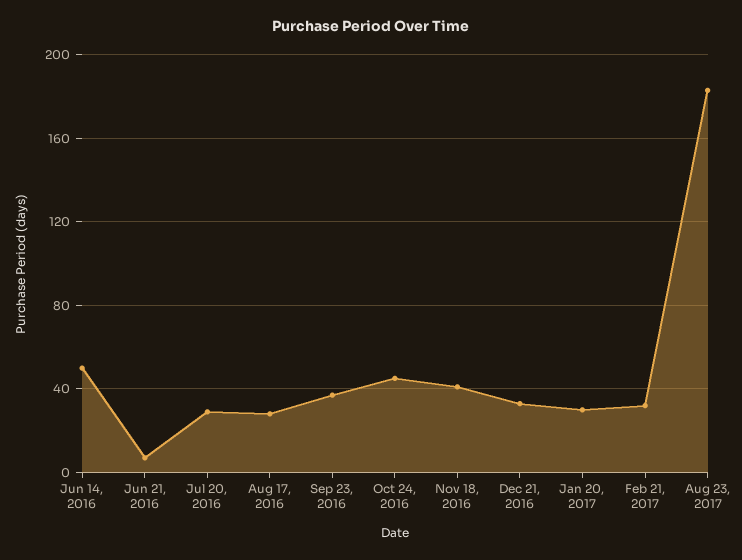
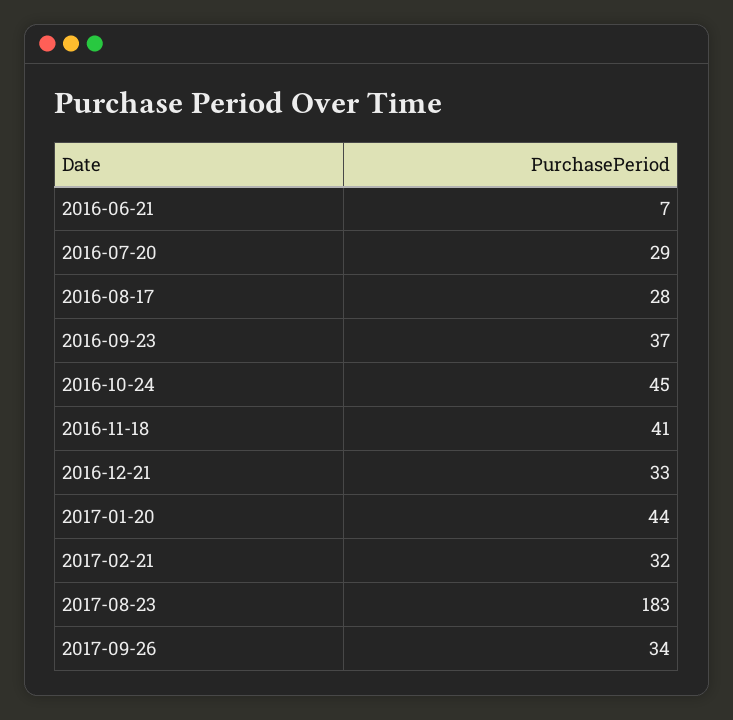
Jun 14, 2016: 50 -> none
Jan 20, 2017: 30 -> 44
2017-09-26: none -> 34

